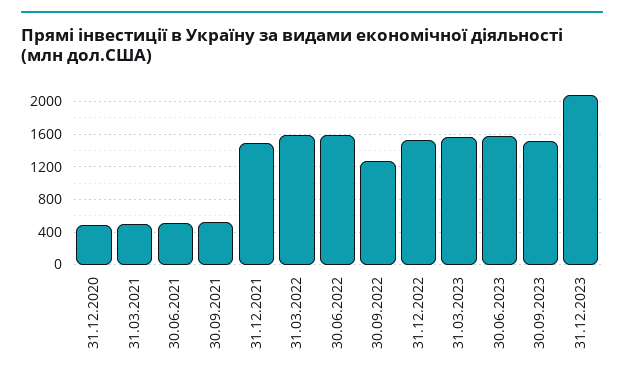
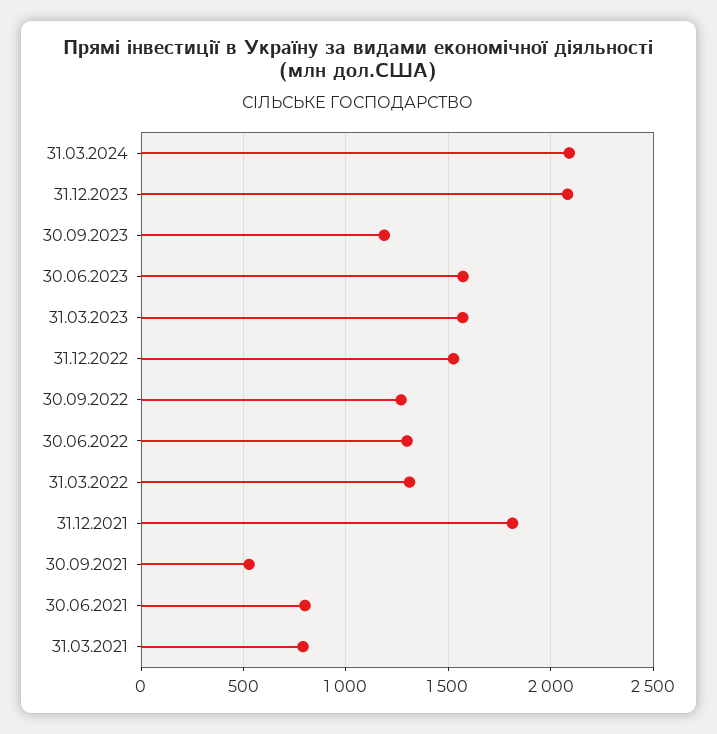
31.12.2020: 500 -> none
31.03.2021: 500 -> 800
30.06.2021: 500 -> 800
31.12.2021: 1500 -> 1800
31.03.2022: 1600 -> 1300
30.06.2022: 1600 -> 1300
30.09.2023: 1500 -> 1200
31.03.2024: none -> 2100

